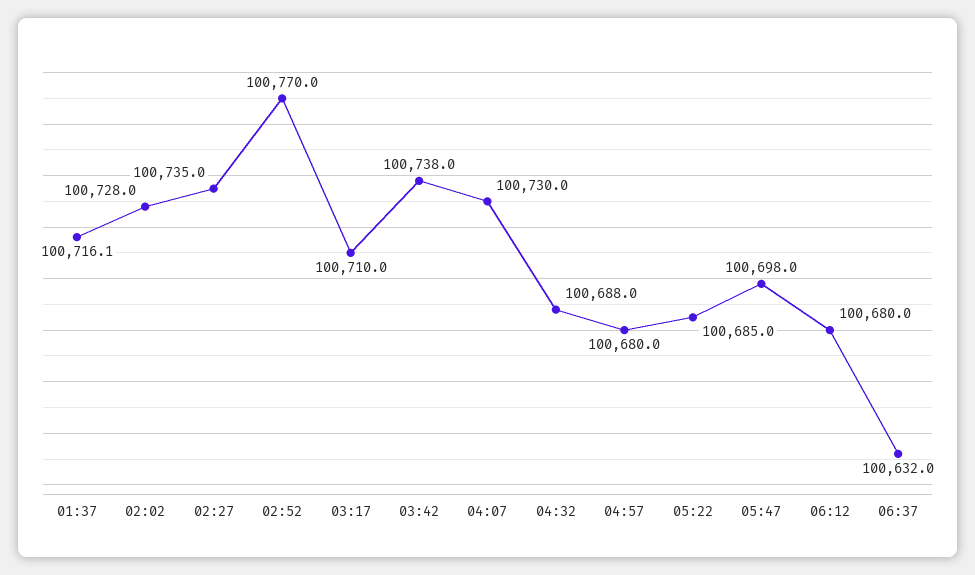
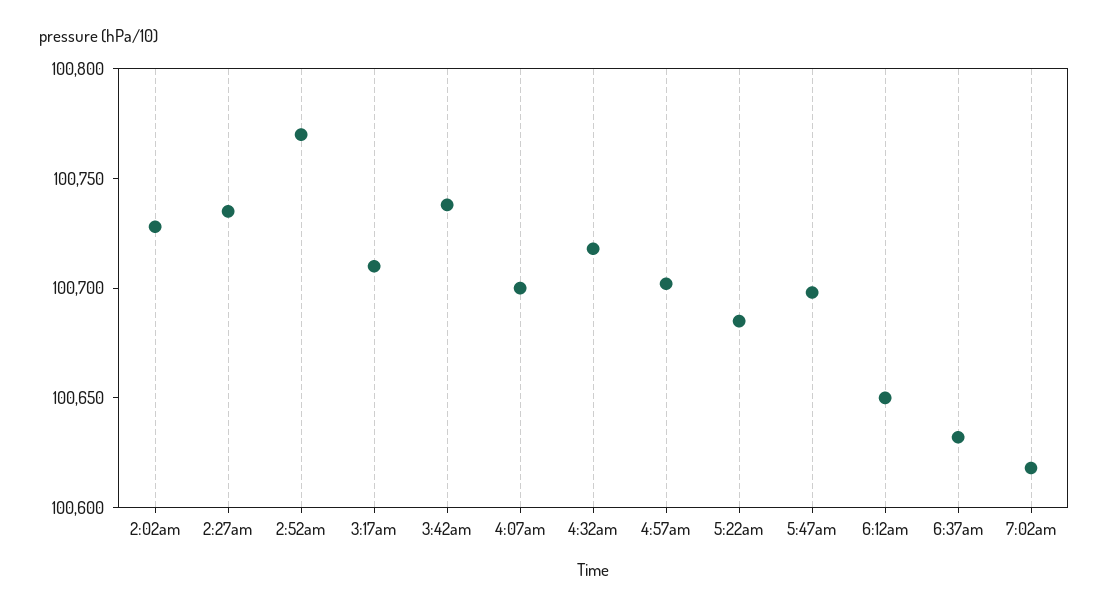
01:37: 100716.1 -> none
04:07: 100730 -> 100700
04:32: 100688 -> 100720
04:57: 100680 -> 100700
06:12: 100680 -> 100650
7:02am: none -> 100620

